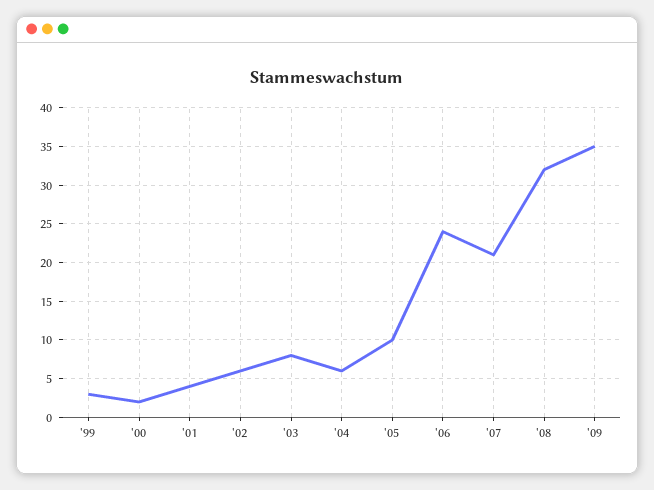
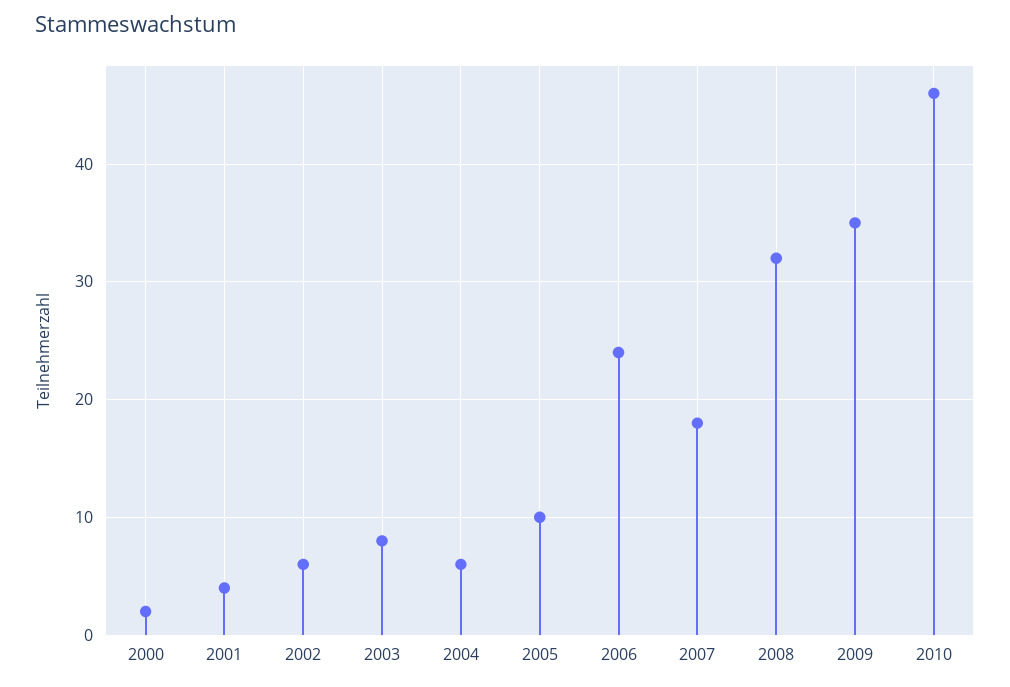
'99: 3 -> none
'07: 21 -> 18
2010: none -> 46

